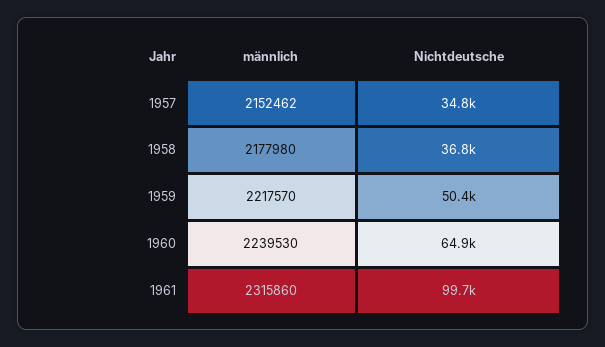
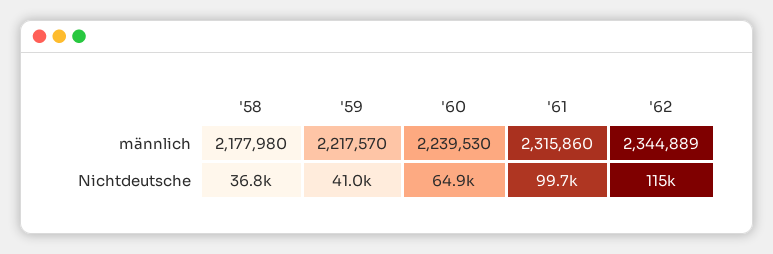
männlich, 1957: 2152462 -> none
Nichtdeutsche, 1957: 34800 -> none
Nichtdeutsche, 1959: 50400 -> 41000
männlich, '62: none -> 2344889
Nichtdeutsche, '62: none -> 115000

